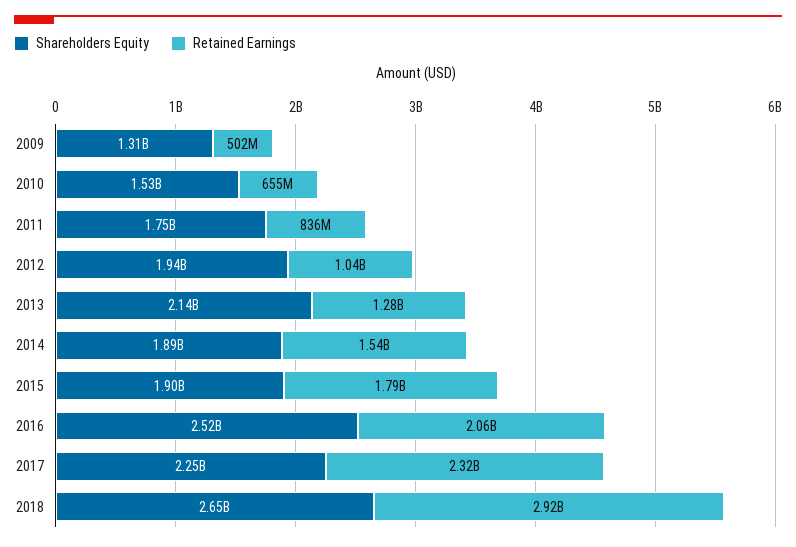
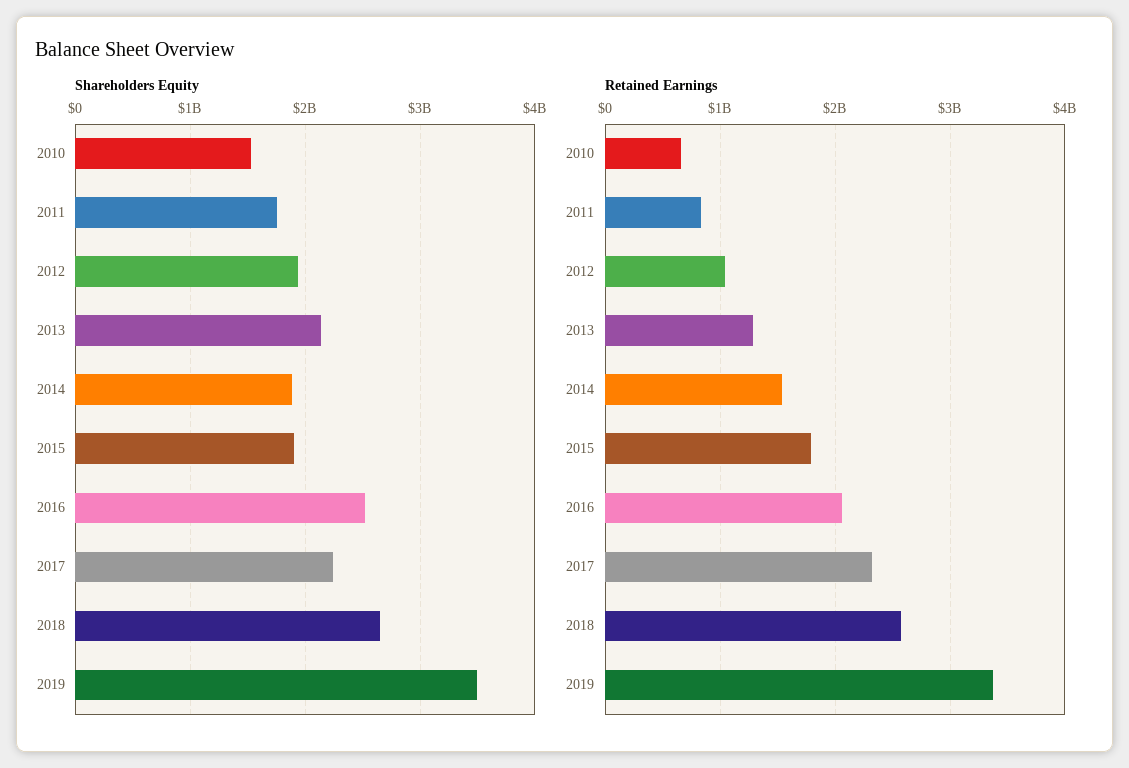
Shareholders Equity, 2009: 1310000000 -> none
Retained Earnings, 2009: 502000000 -> none
Retained Earnings, 2018: 2920000000 -> 2600000000
Shareholders Equity, 2019: none -> 3500000000
Retained Earnings, 2019: none -> 3400000000

